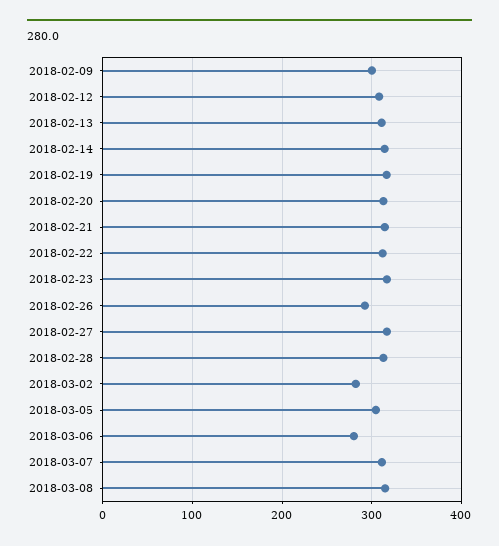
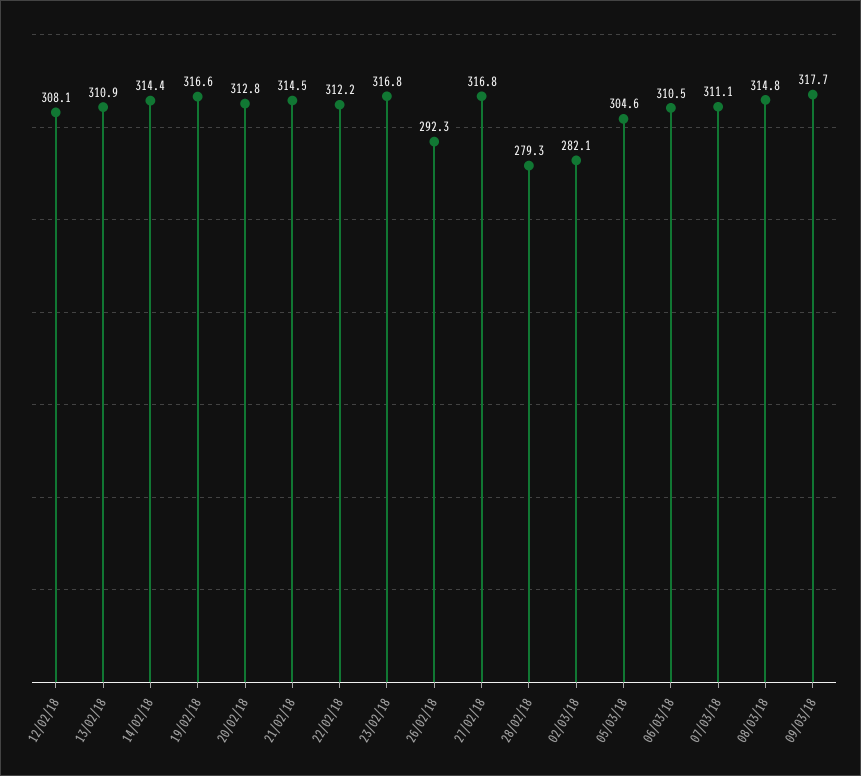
2018-02-09: 300 -> none
2018-02-28: 310 -> 279.3
2018-03-06: 280 -> 310.5
09/03/18: none -> 317.7

